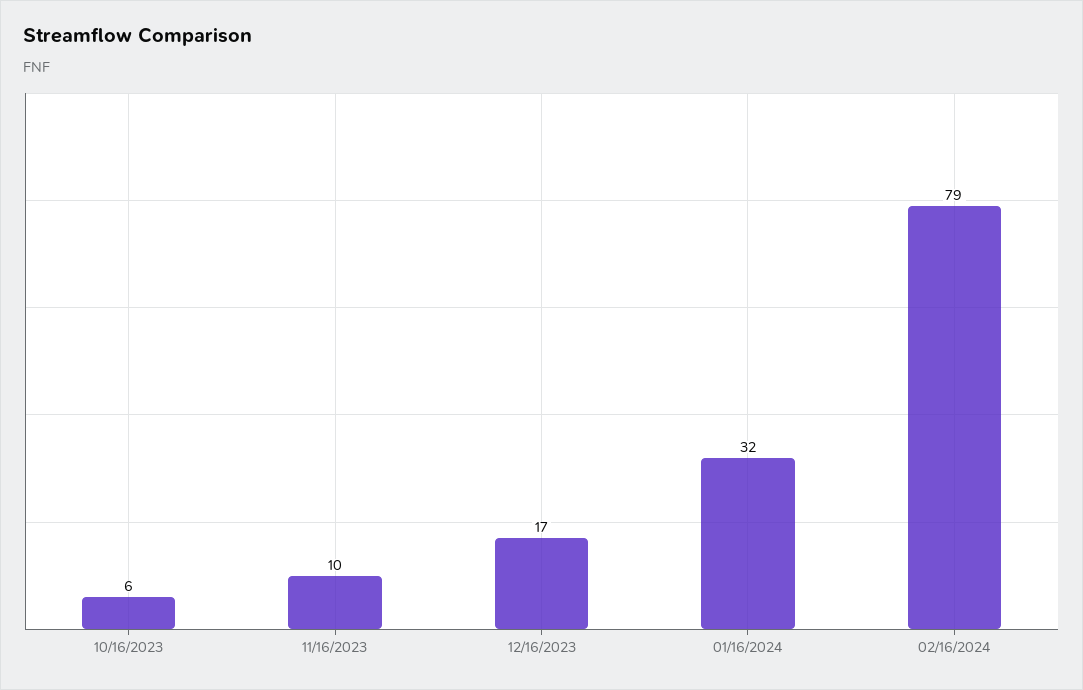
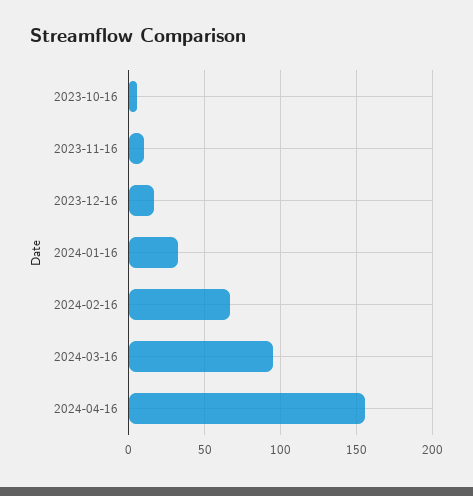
02/16/2024: 79 -> 65
2024-03-16: none -> 95
2024-04-16: none -> 155

